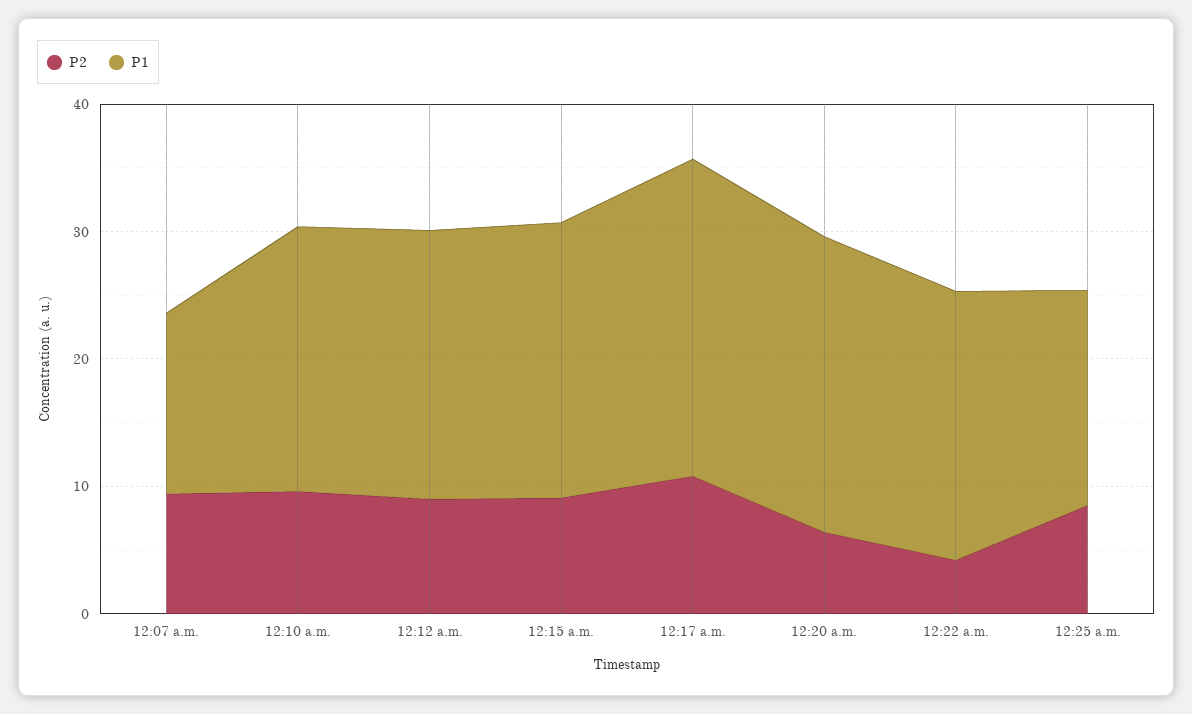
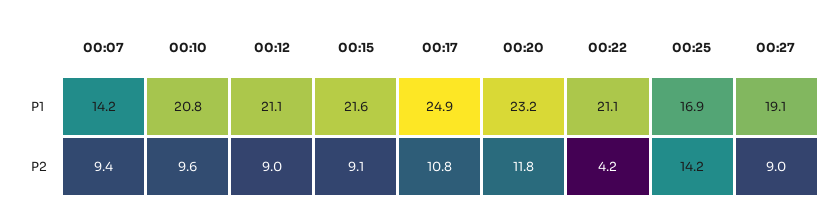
P2, 12:20 a.m.: 6 -> 11.8
P2, 12:25 a.m.: 8 -> 14.2
P1, 00:27: none -> 19.1
P2, 00:27: none -> 9

